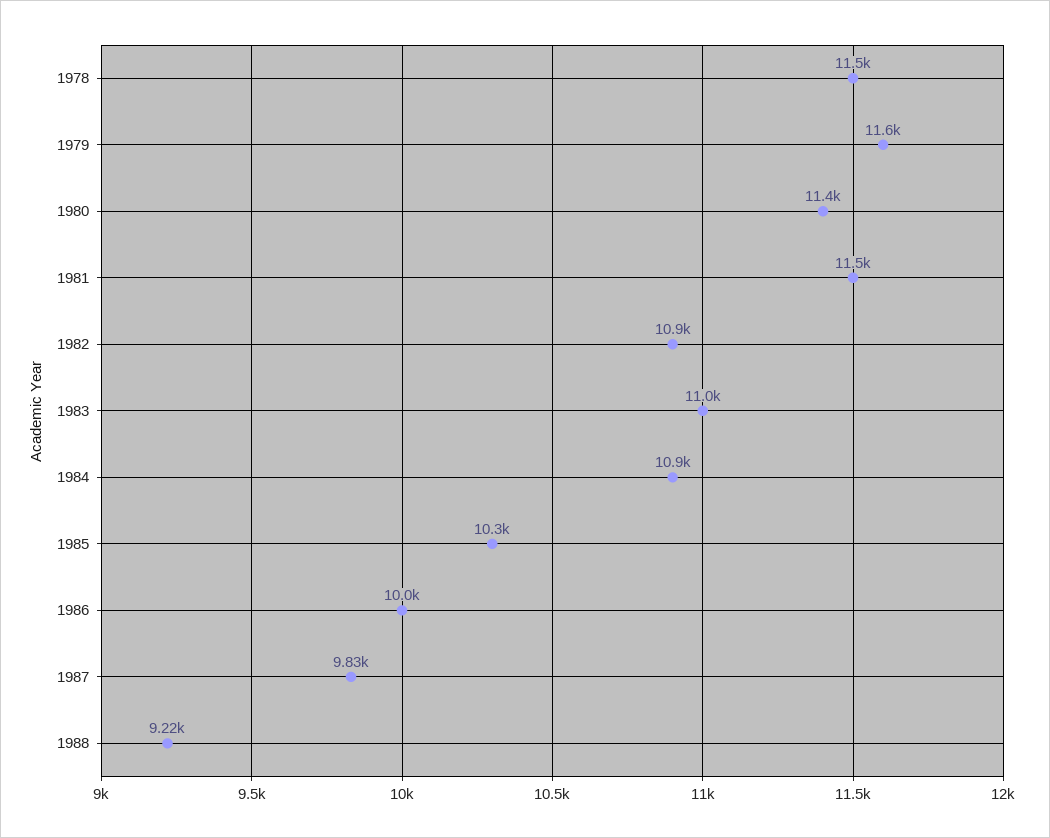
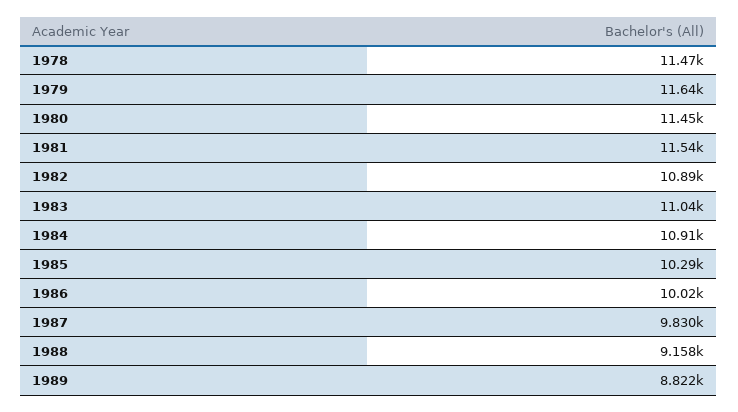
1988: 9220 -> 9158
1989: none -> 8822

